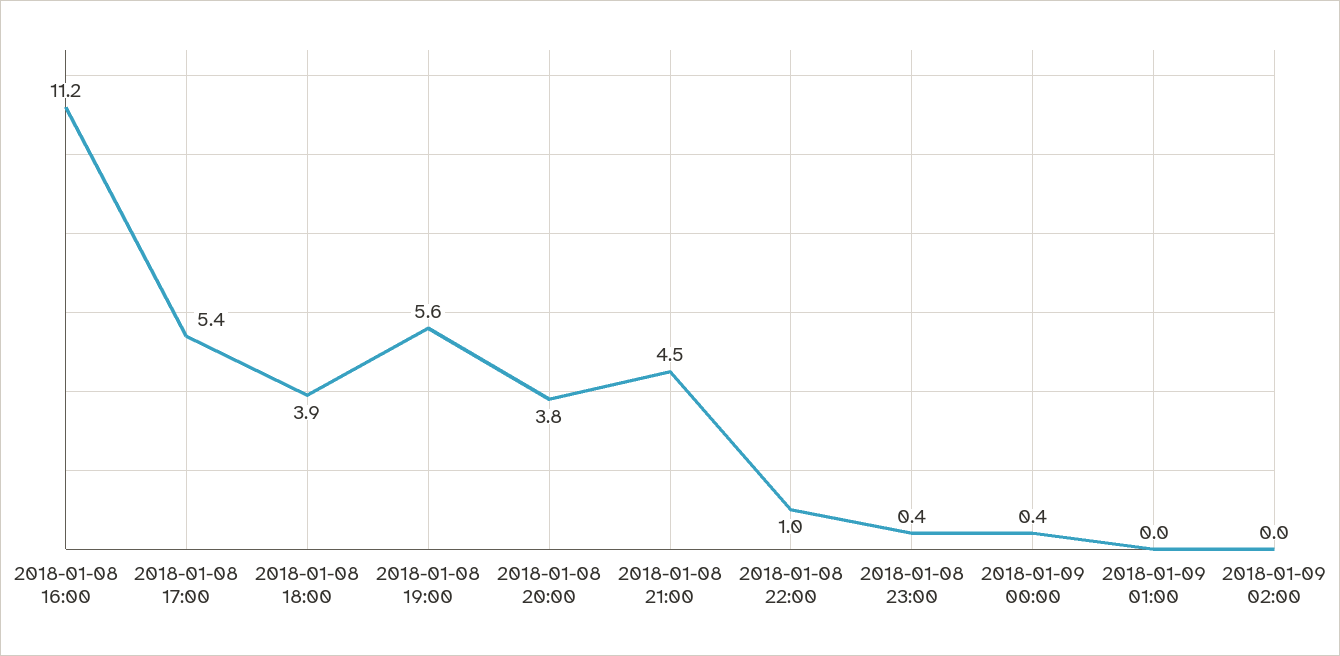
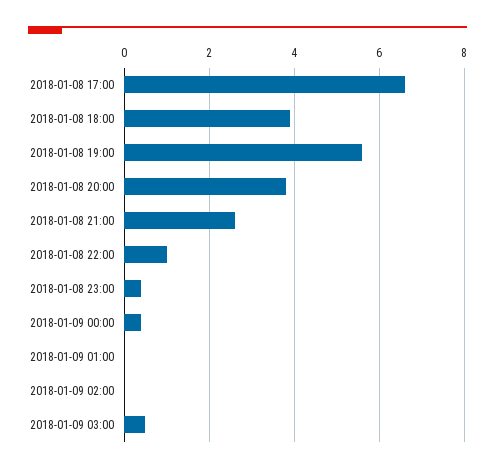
2018-01-08 16:00: 11.2 -> none
2018-01-08 17:00: 5.4 -> 6.5
2018-01-08 21:00: 4.5 -> 2.5
2018-01-09 03:00: none -> 0.5

